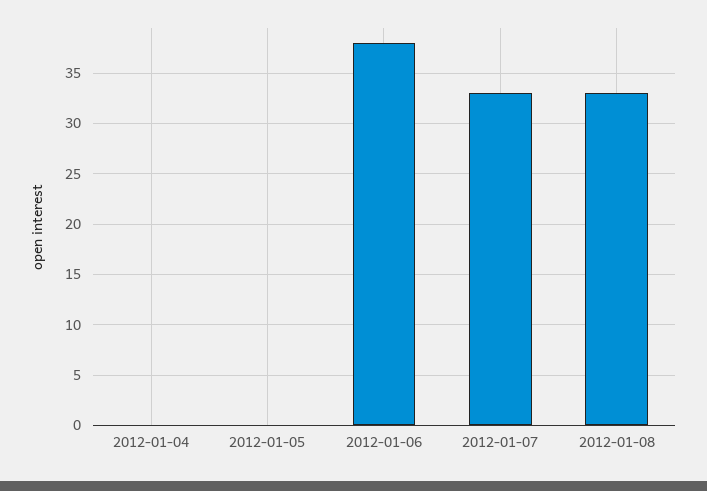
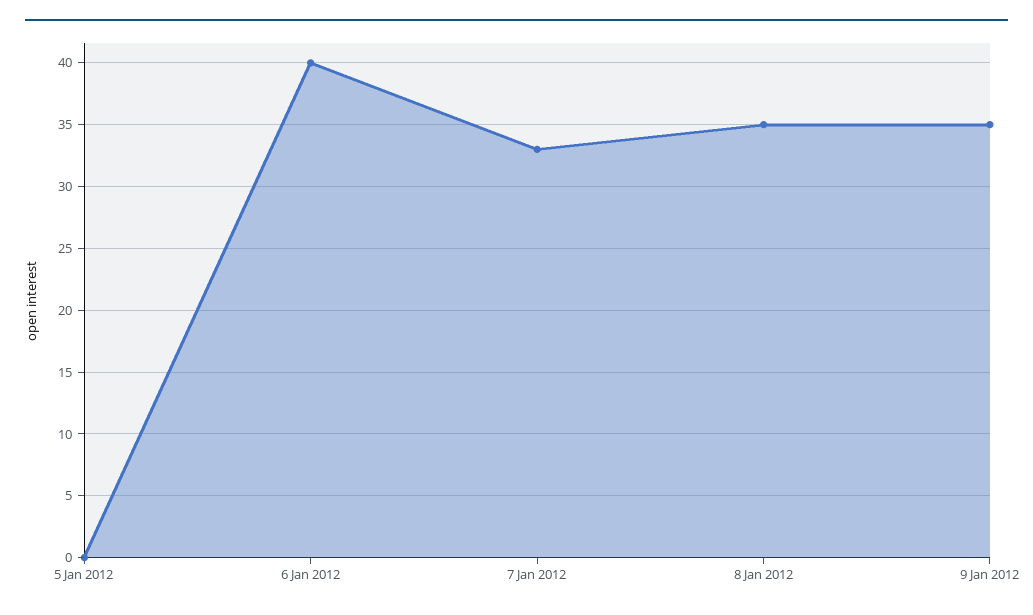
2012-01-04: 0 -> none
2012-01-06: 38 -> 40
2012-01-08: 33 -> 35
9 Jan 2012: none -> 35

